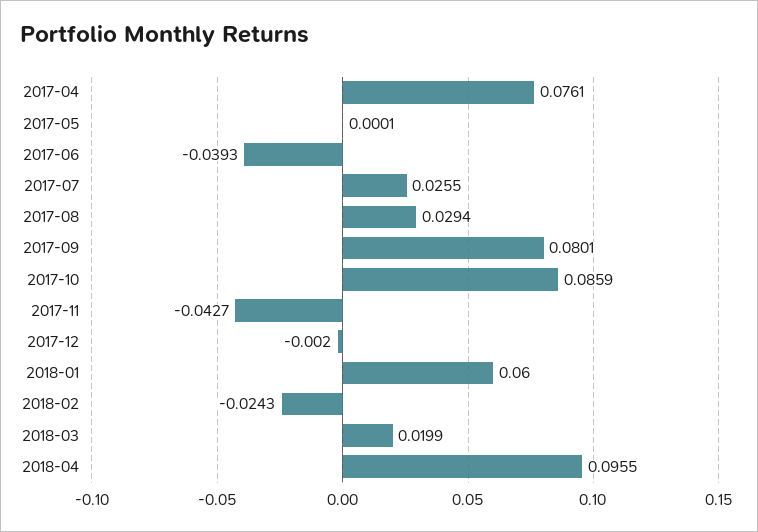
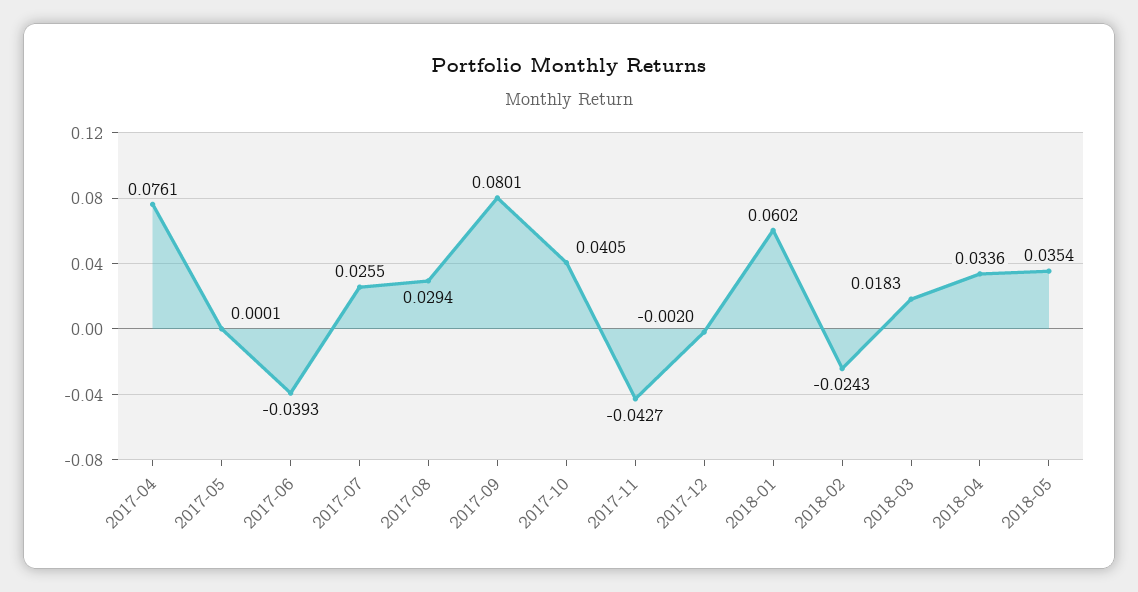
2017-10: 0.0859 -> 0.0405
2018-01: 0.06 -> 0.0602
2018-03: 0.0199 -> 0.0183
2018-04: 0.0955 -> 0.0336
2018-05: none -> 0.0354

